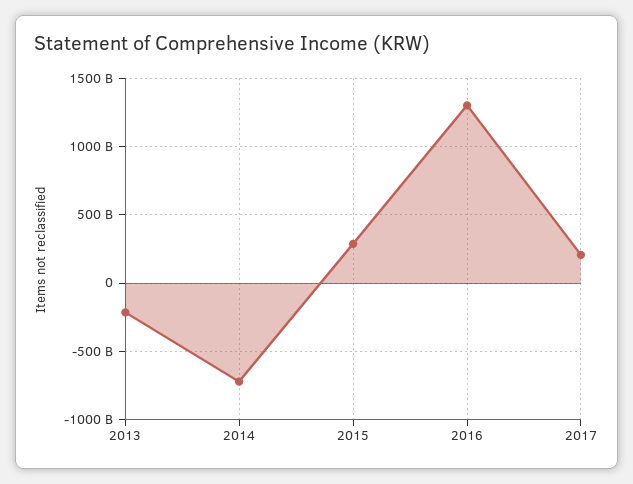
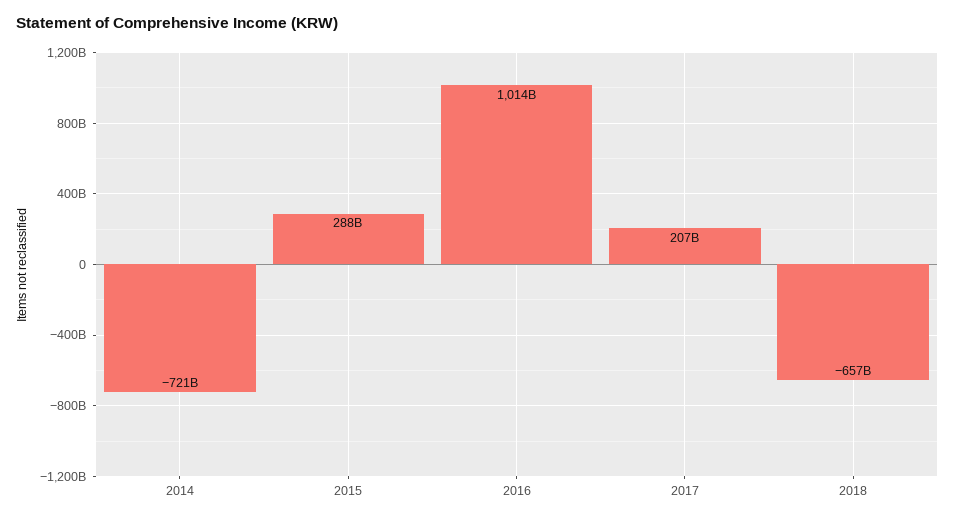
2013: -200000000000 -> none
2016: 1300000000000 -> 1014000000000
2018: none -> -657000000000

